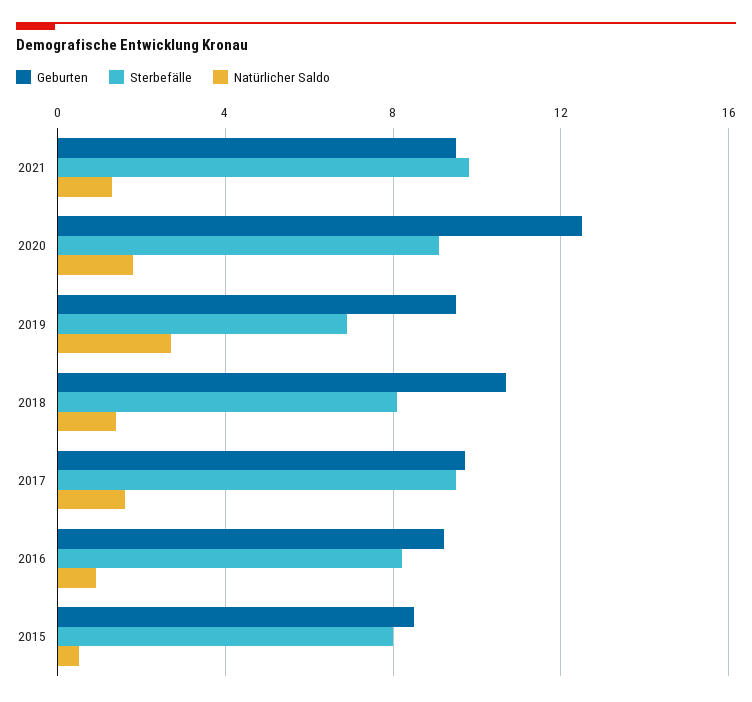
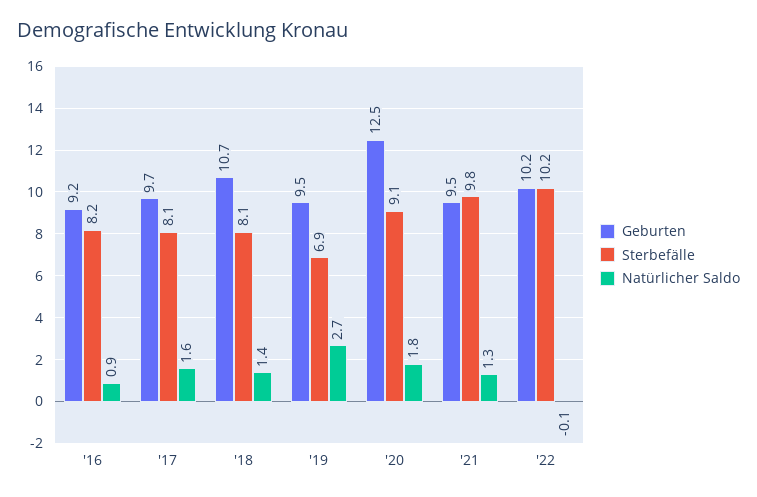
Sterbefälle, 2017: 9.5 -> 8.1
Geburten, 2015: 8.5 -> none
Sterbefälle, 2015: 8 -> none
Natürlicher Saldo, 2015: 0.5 -> none
Geburten, '22: none -> 10.2
Sterbefälle, '22: none -> 10.2
Natürlicher Saldo, '22: none -> -0.1

